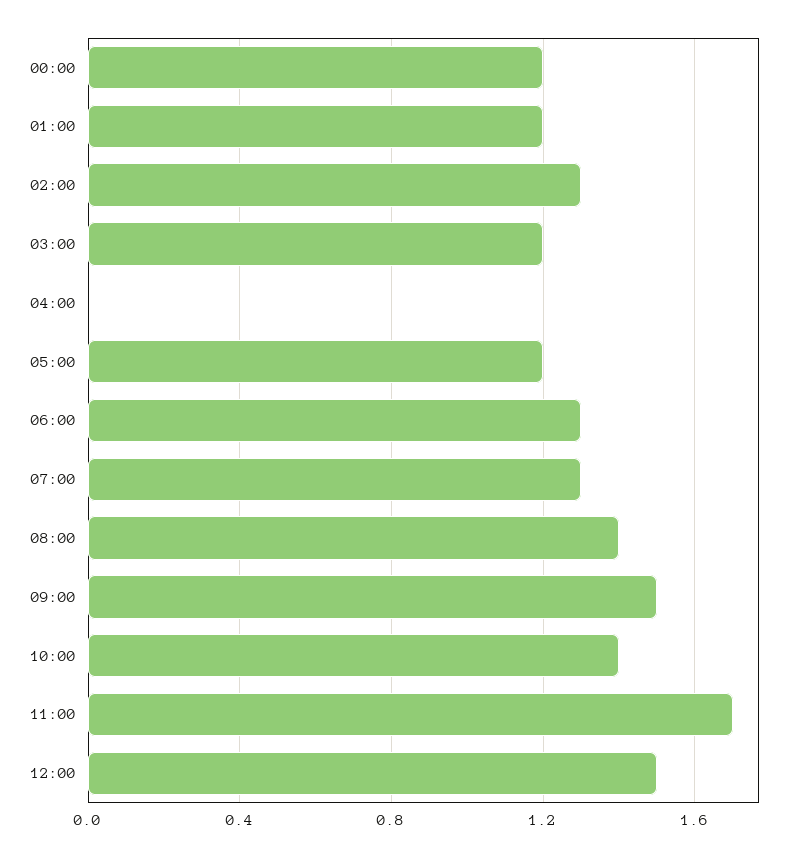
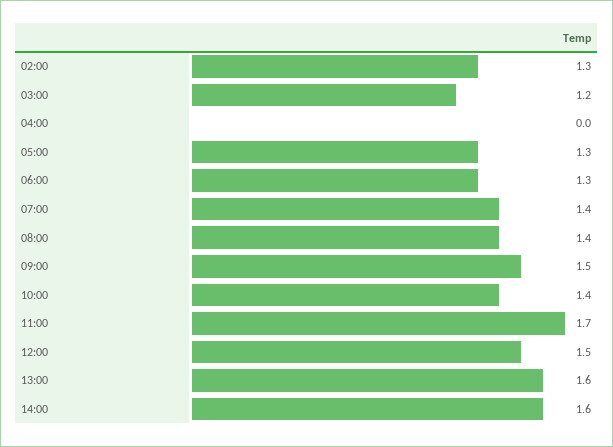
00:00: 1.2 -> none
01:00: 1.2 -> none
05:00: 1.2 -> 1.3
07:00: 1.3 -> 1.4
13:00: none -> 1.6
14:00: none -> 1.6

